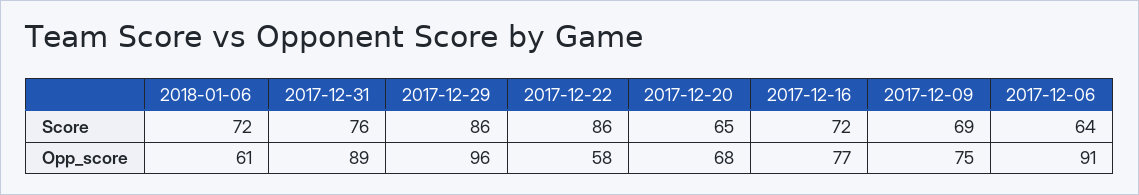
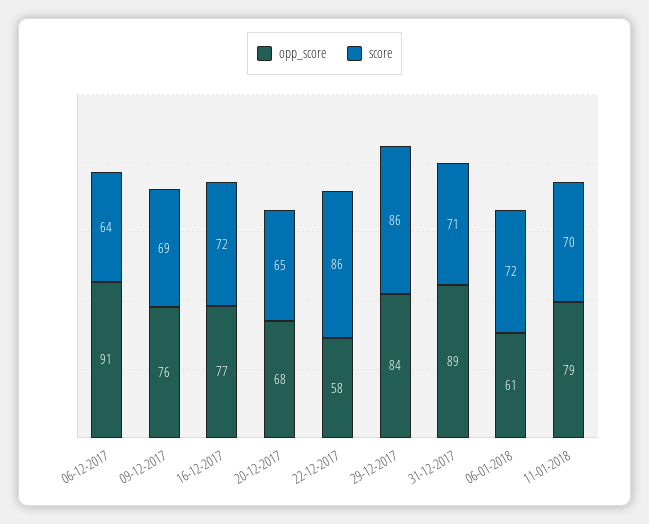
Score, 2017-12-31: 76 -> 71
Opp_score, 2017-12-29: 96 -> 84
Opp_score, 2017-12-09: 75 -> 76
Opp_score, 11-01-2018: none -> 79
Score, 11-01-2018: none -> 70

